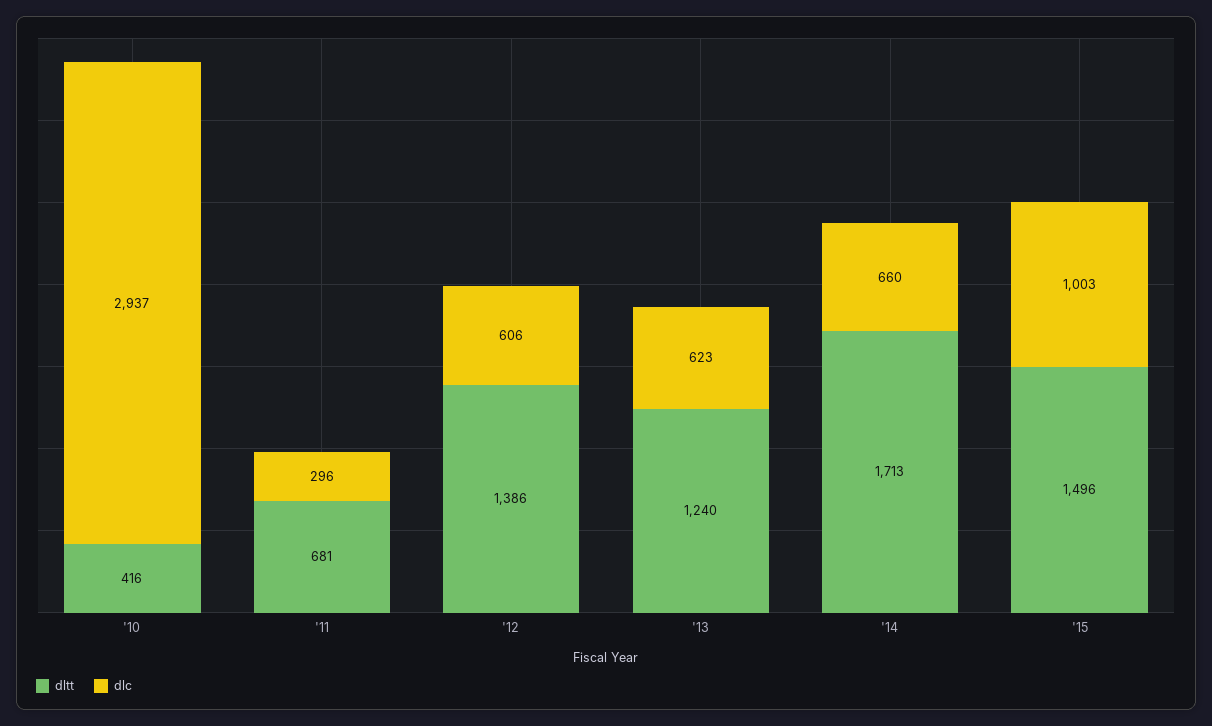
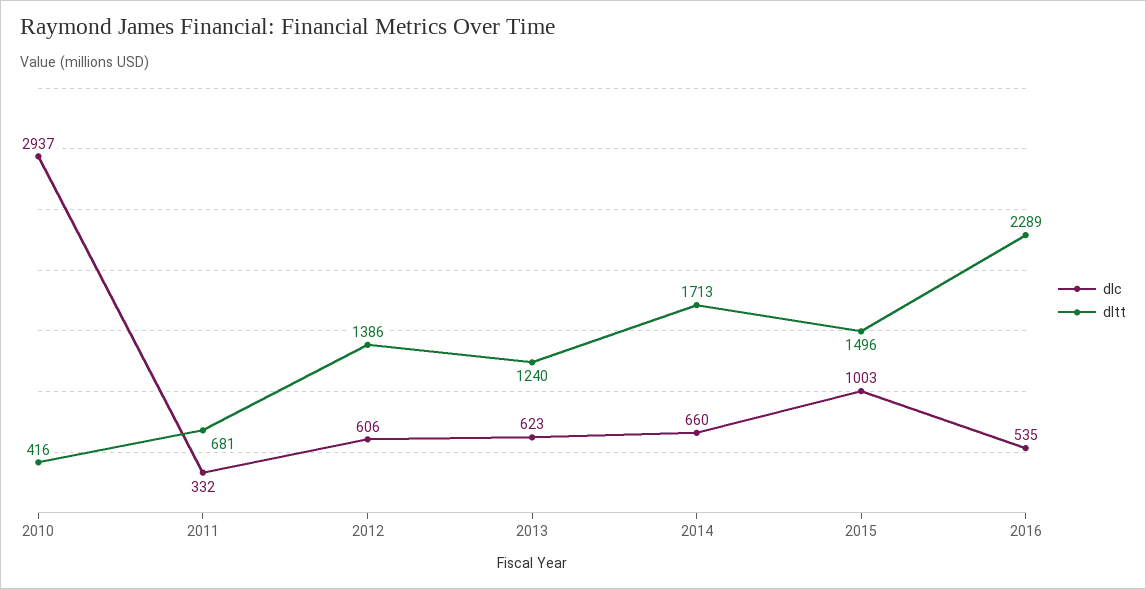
dlc, '11: 296 -> 332
dlc, 2016: none -> 535
dltt, 2016: none -> 2289

